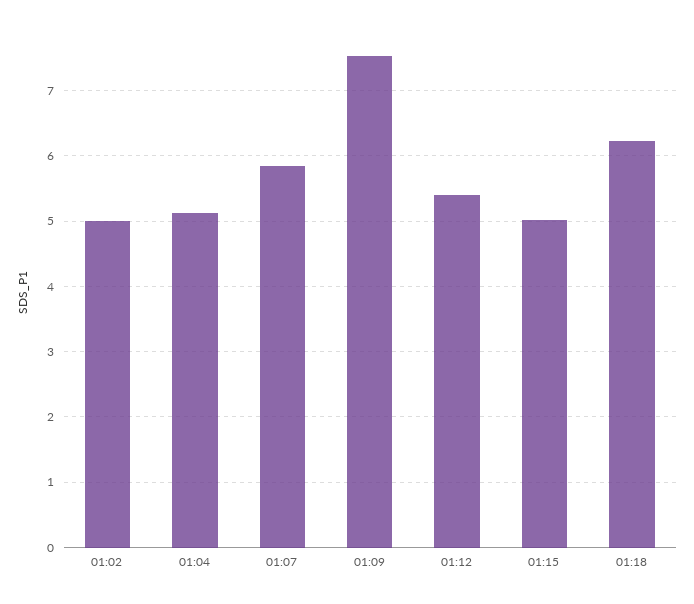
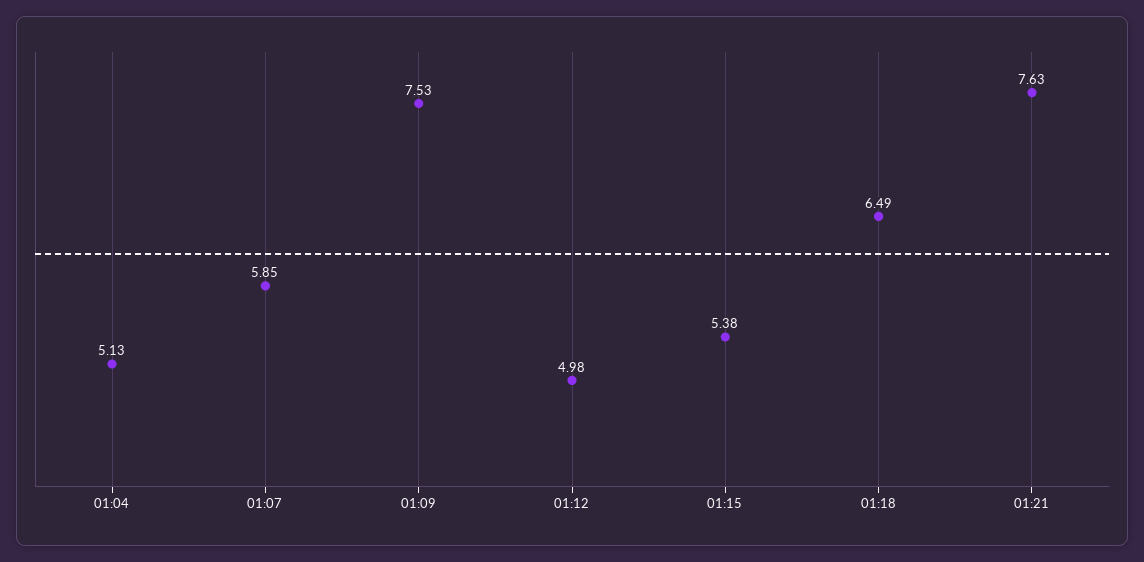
01:02: 5 -> none
01:12: 5.4 -> 4.98
01:15: 5 -> 5.38
01:18: 6.2 -> 6.49
01:21: none -> 7.63

